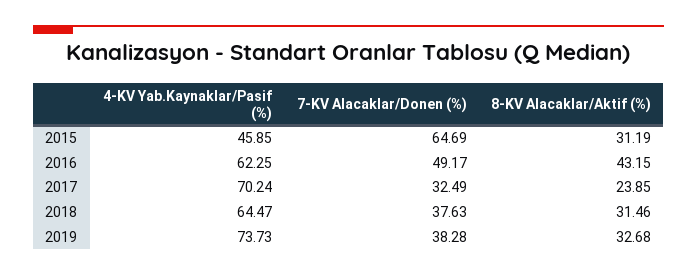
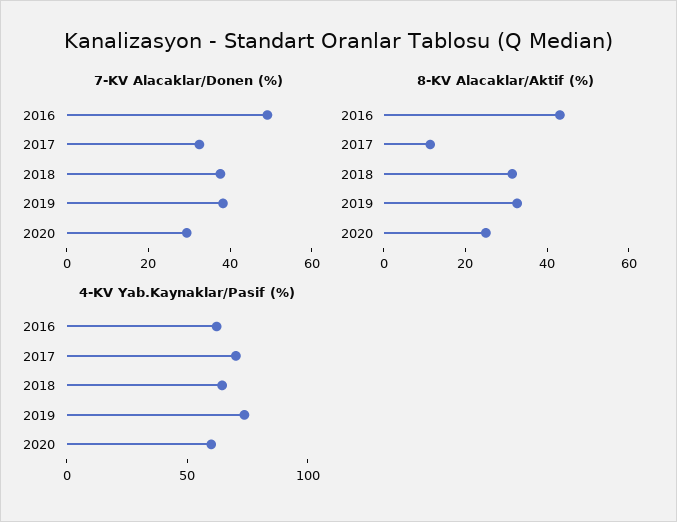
4-KV Yab.Kaynaklar/Pasif (%), 2015: 45.85 -> none
7-KV Alacaklar/Donen (%), 2015: 64.69 -> none
8-KV Alacaklar/Aktif (%), 2015: 31.19 -> none
8-KV Alacaklar/Aktif (%), 2017: 23.85 -> 10
7-KV Alacaklar/Donen (%), 2020: none -> 30
8-KV Alacaklar/Aktif (%), 2020: none -> 25
4-KV Yab.Kaynaklar/Pasif (%), 2020: none -> 60

